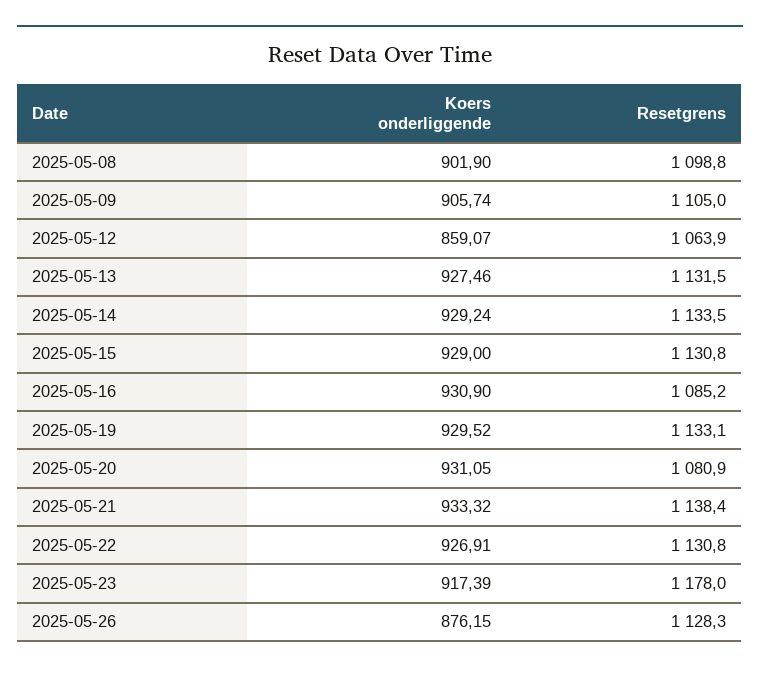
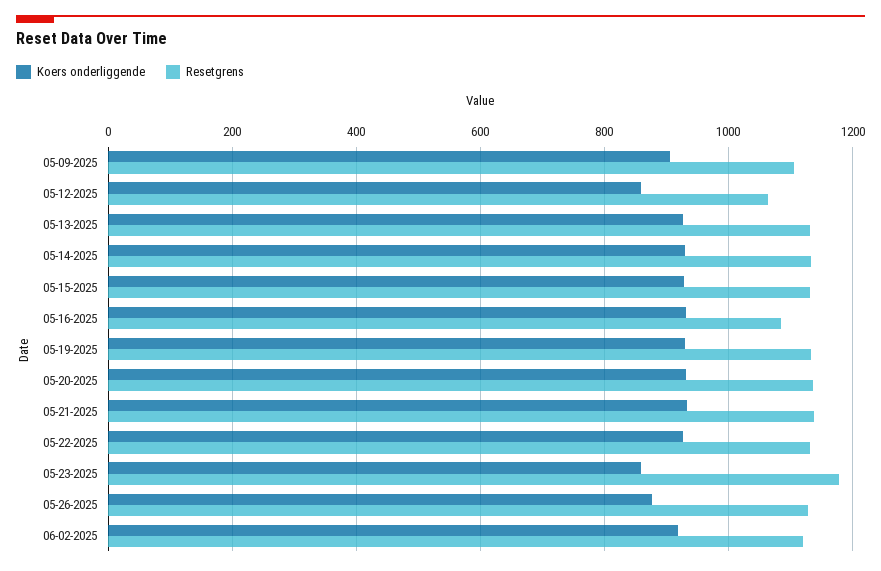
Koers onderliggende, 2025-05-08: 901.9 -> none
Resetgrens, 2025-05-08: 1098.8 -> none
Resetgrens, 2025-05-20: 1080.9 -> 1140
Koers onderliggende, 2025-05-23: 917.39 -> 860
Koers onderliggende, 06-02-2025: none -> 920
Resetgrens, 06-02-2025: none -> 1120

